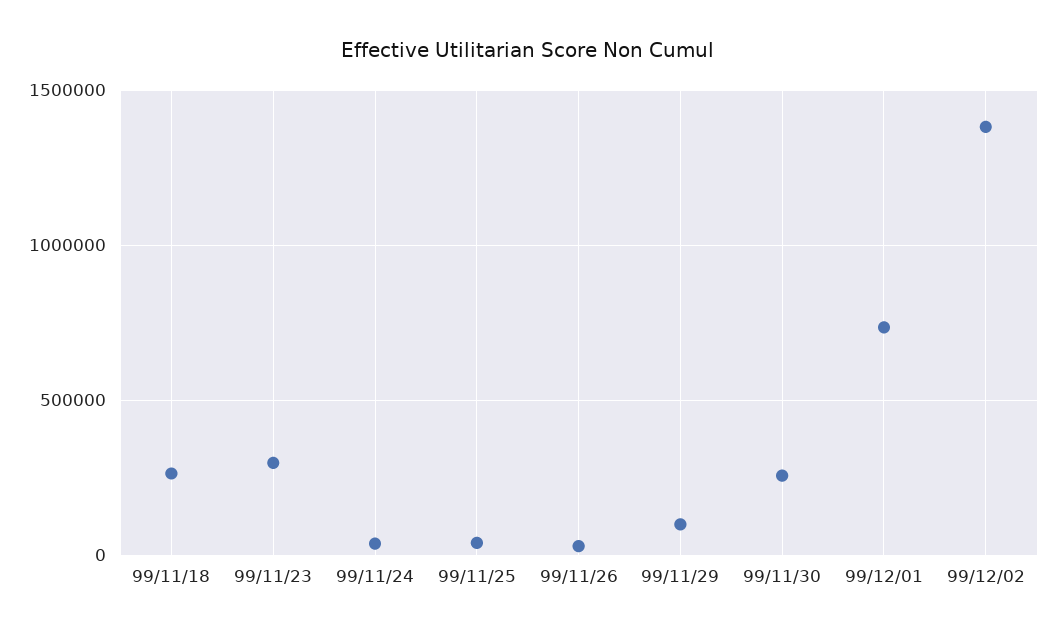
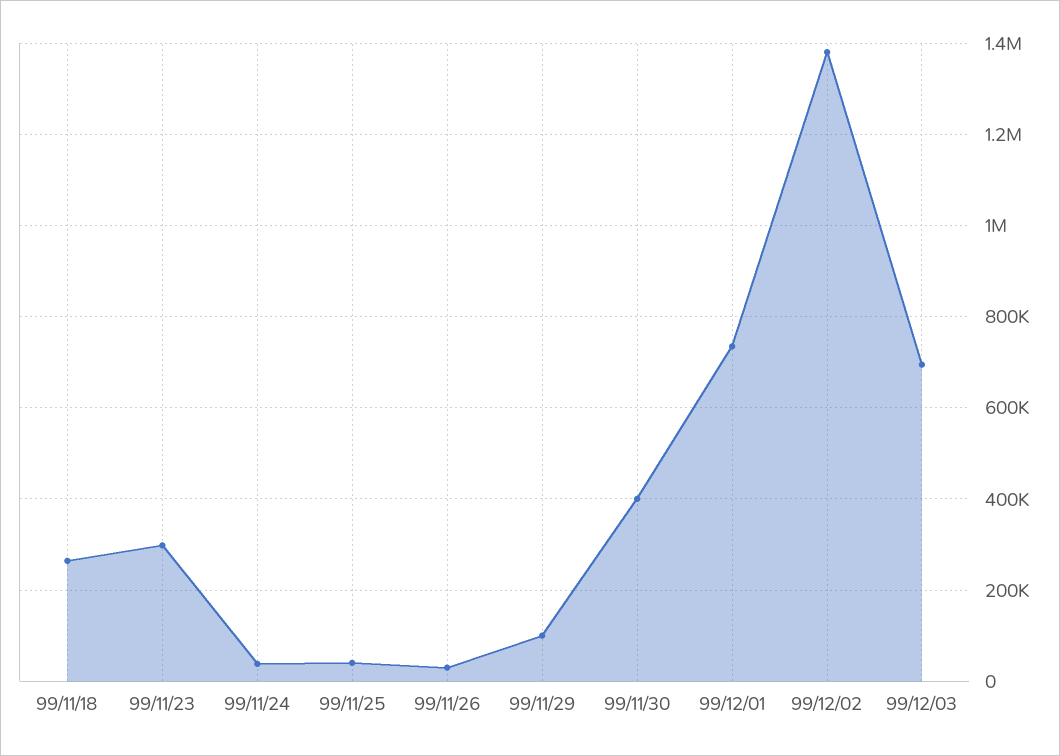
99/11/30: 250000 -> 400000
99/12/03: none -> 700000

